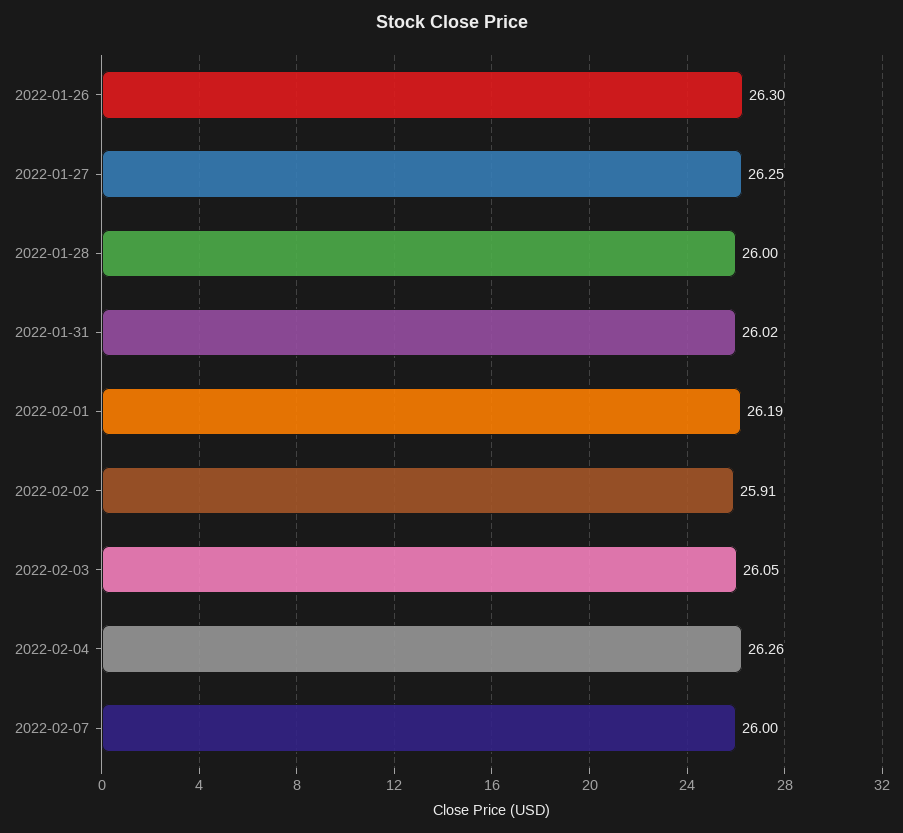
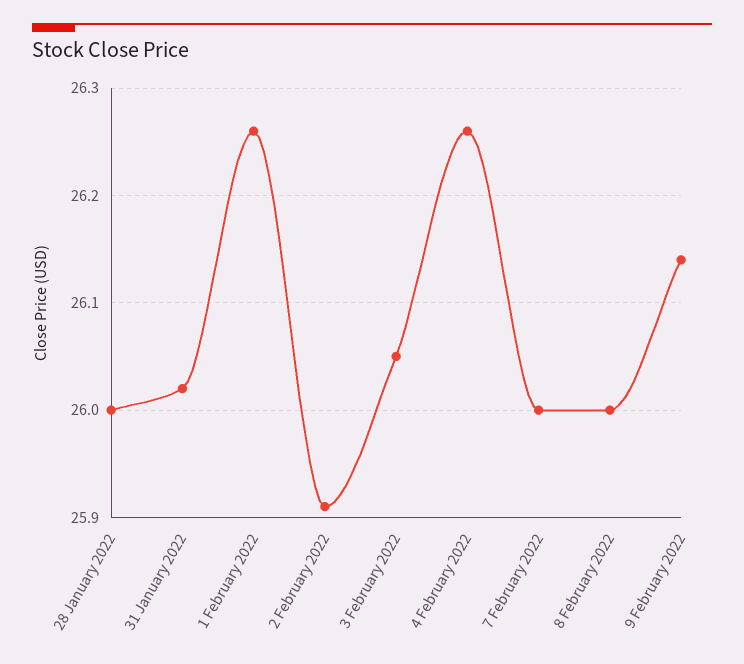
2022-01-26: 26.3 -> none
2022-01-27: 26.25 -> none
2022-02-01: 26.19 -> 26.26
8 February 2022: none -> 26
9 February 2022: none -> 26.14

